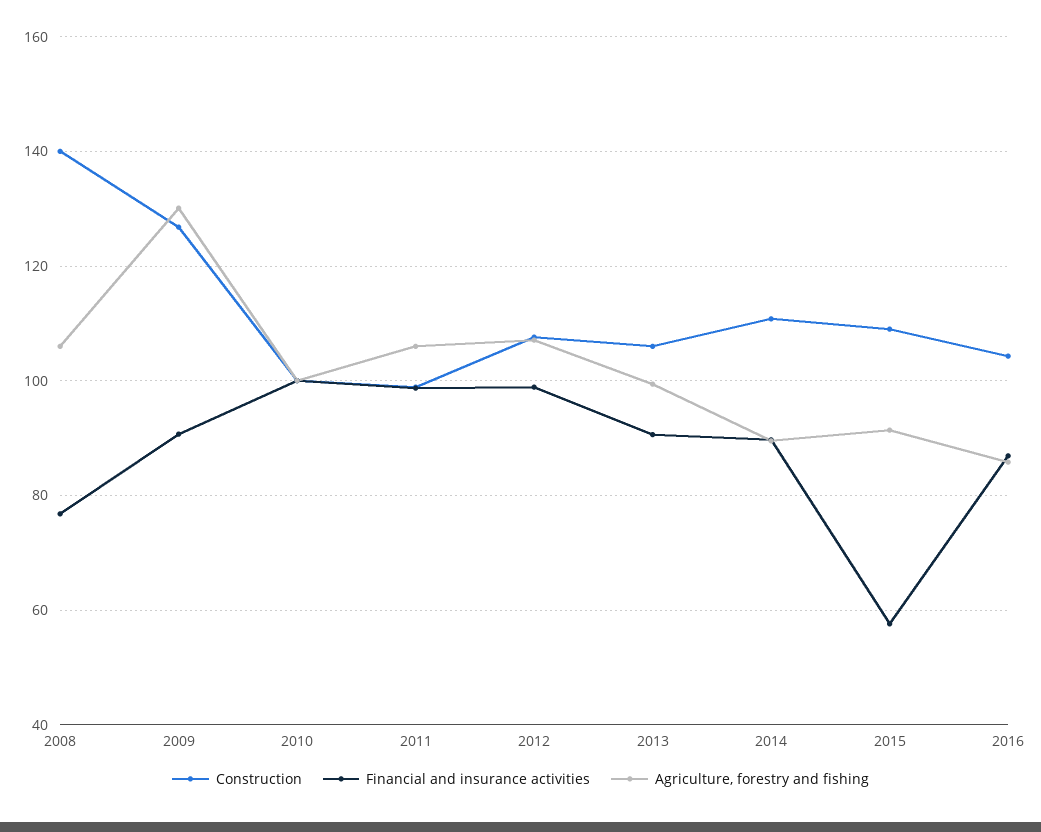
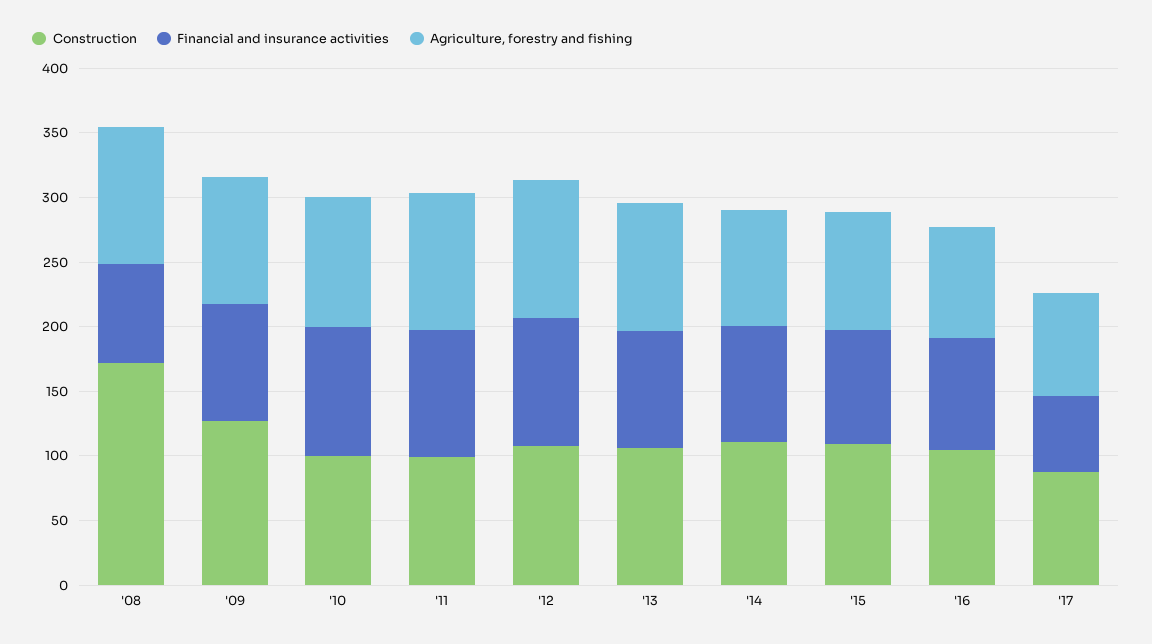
Construction, 2008: 140 -> 170
Agriculture, forestry and fishing, 2009: 130 -> 100
Financial and insurance activities, 2015: 58 -> 90
Construction, '17: none -> 90
Financial and insurance activities, '17: none -> 60
Agriculture, forestry and fishing, '17: none -> 80

